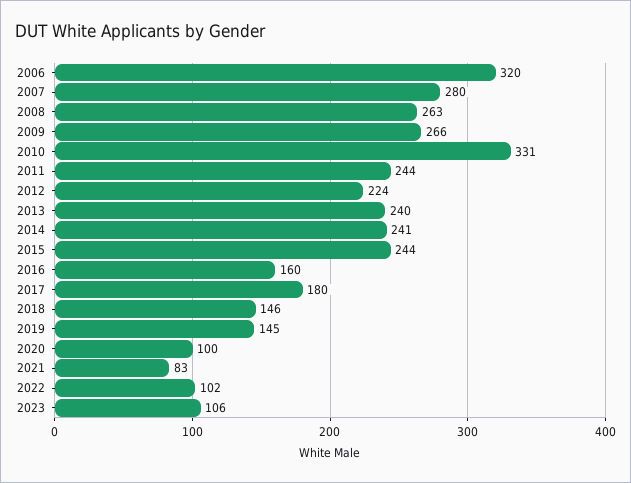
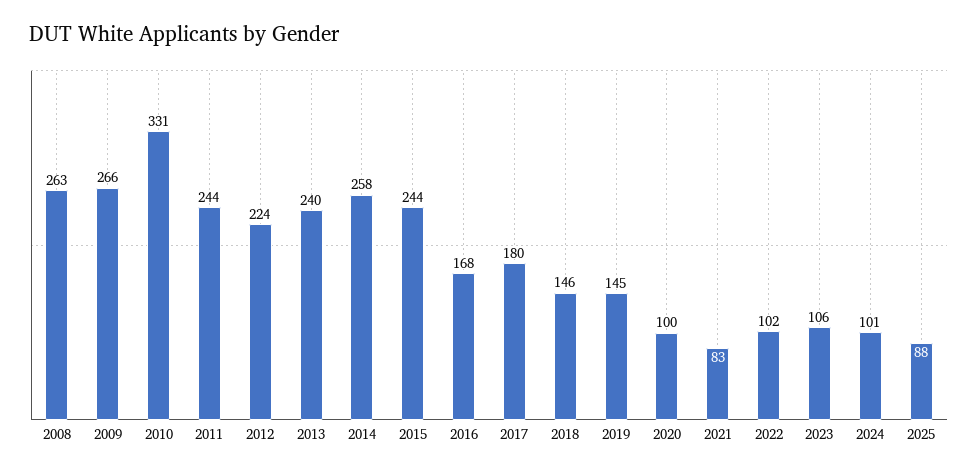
2006: 320 -> none
2007: 280 -> none
2014: 241 -> 258
2016: 160 -> 168
2024: none -> 101
2025: none -> 88

